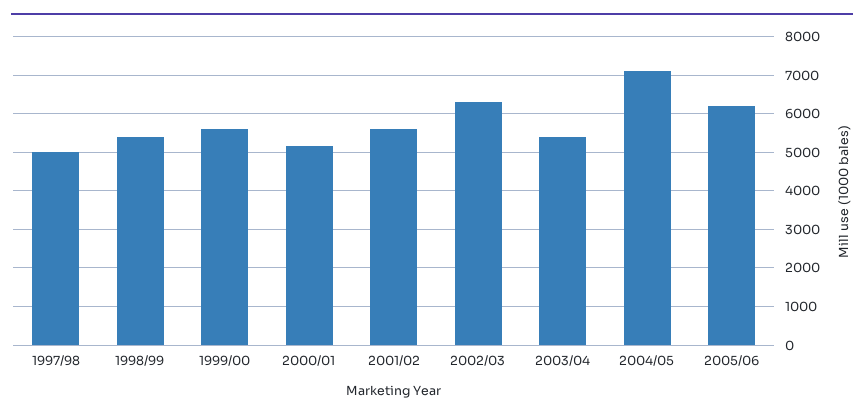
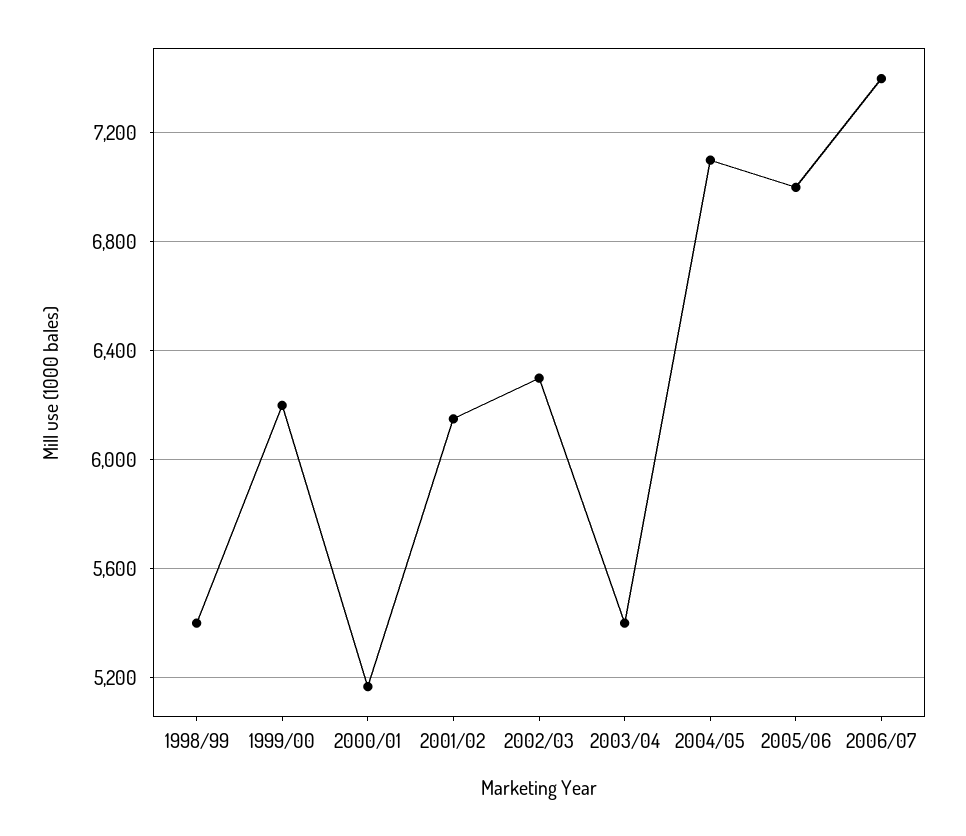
1997/98: 5000 -> none
1999/00: 5600 -> 6200
2001/02: 5600 -> 6150
2005/06: 6200 -> 7000
2006/07: none -> 7400

